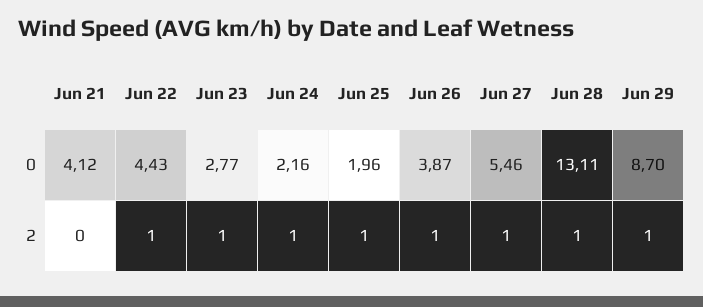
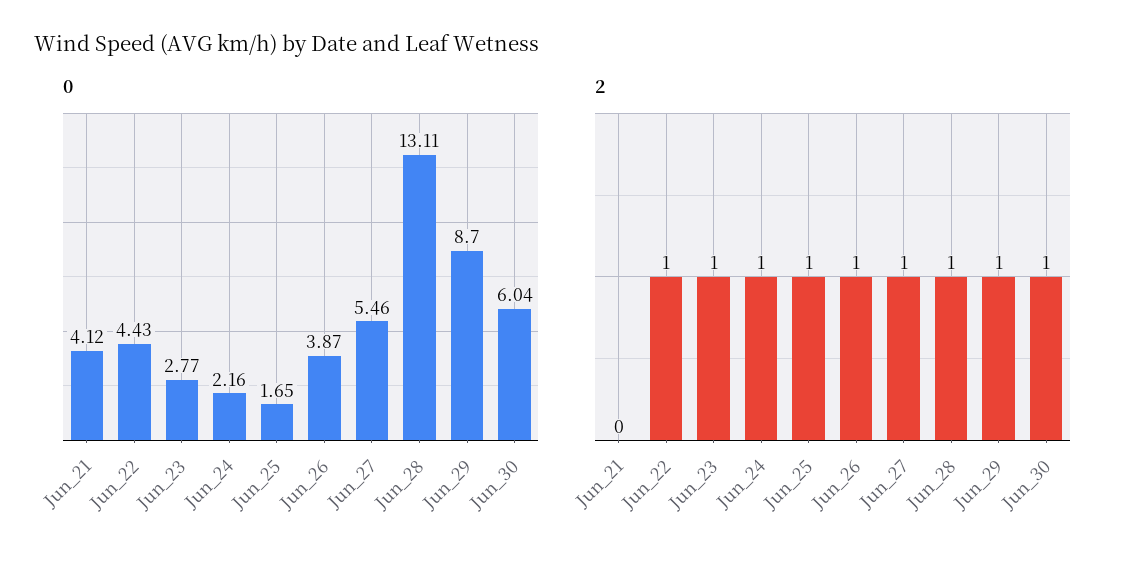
0, Jun 25: 1.96 -> 1.65
0, Jun_30: none -> 6.04
2, Jun_30: none -> 1

